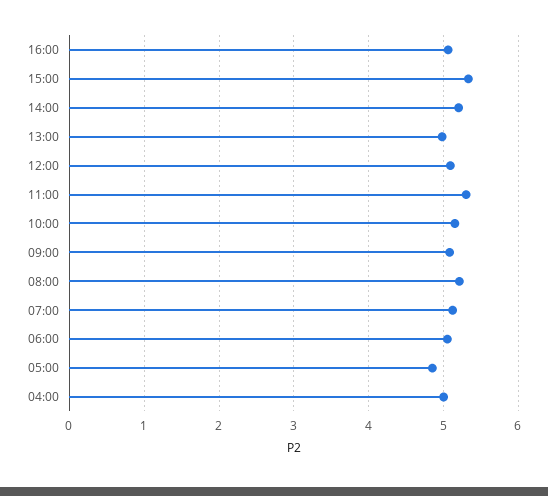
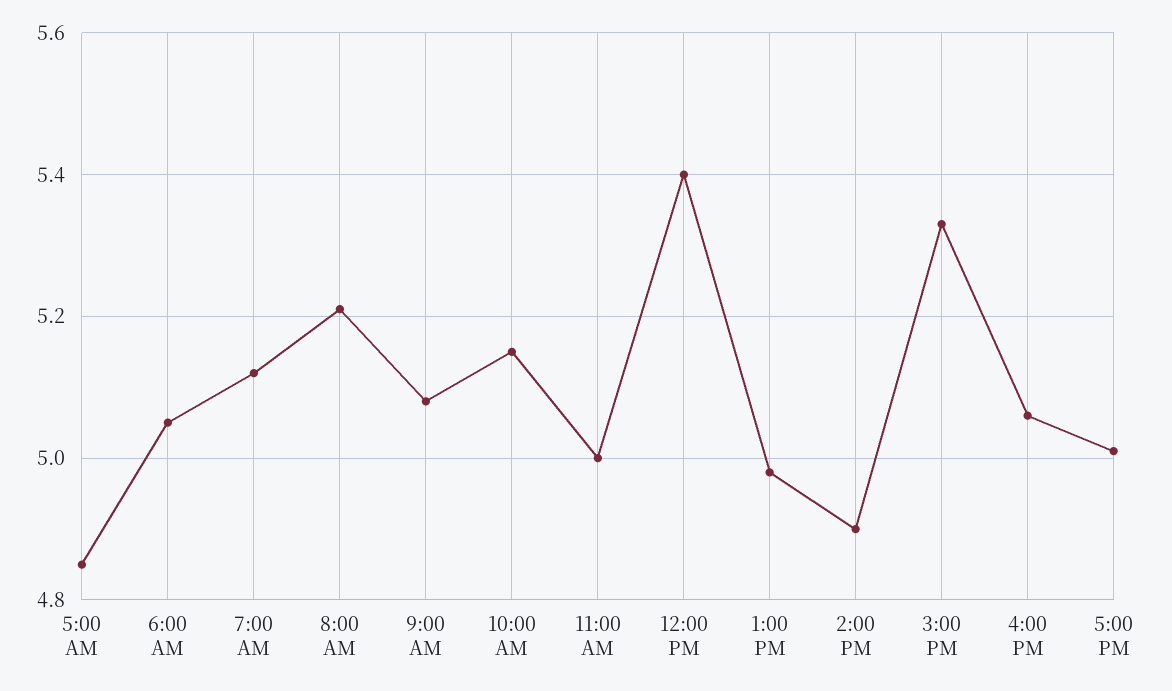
14:00: 5.2 -> 4.9
12:00: 5.1 -> 5.4
11:00: 5.3 -> 5
04:00: 5 -> none
5:00 PM: none -> 5

